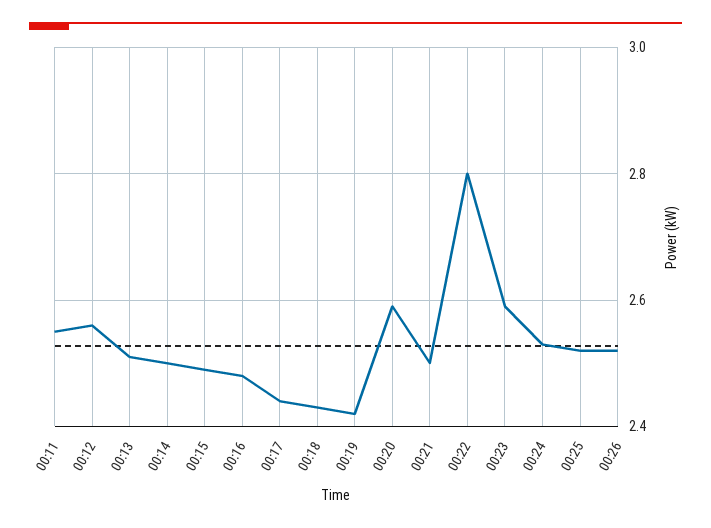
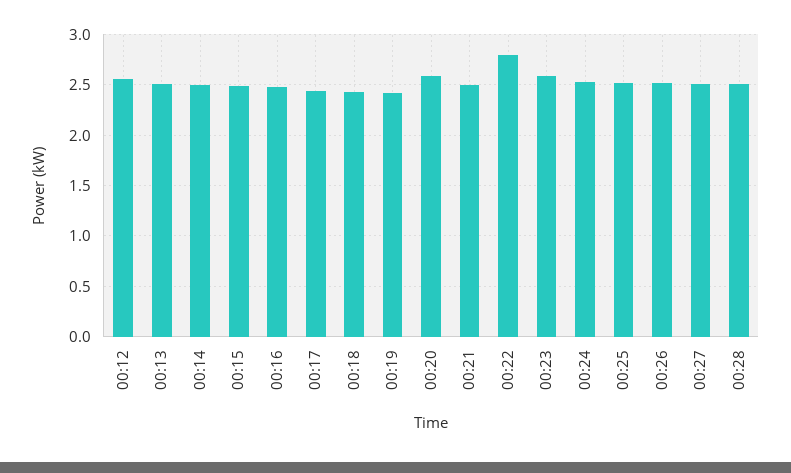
00:11: 2.55 -> none
00:27: none -> 2.5
00:28: none -> 2.5

